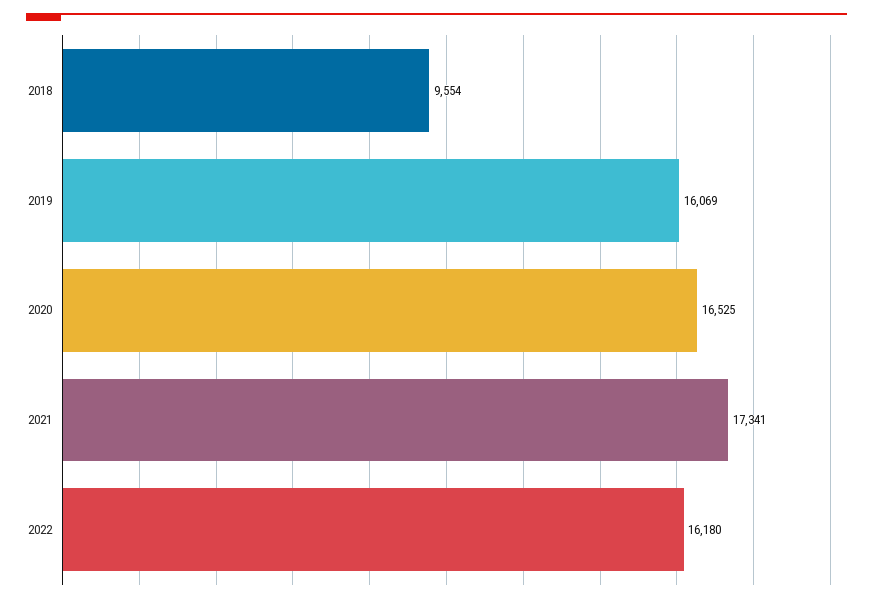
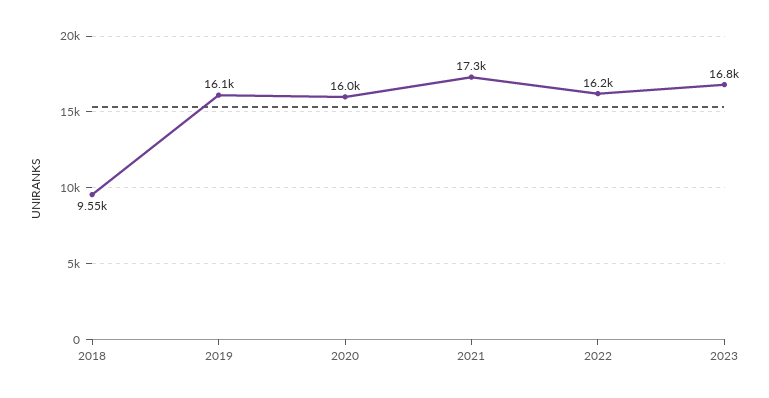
2020: 16525 -> 16000
2023: none -> 16800

